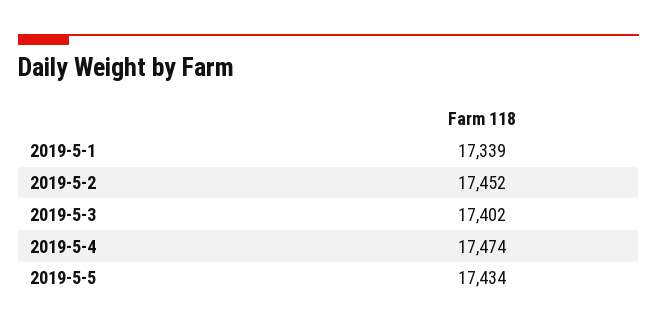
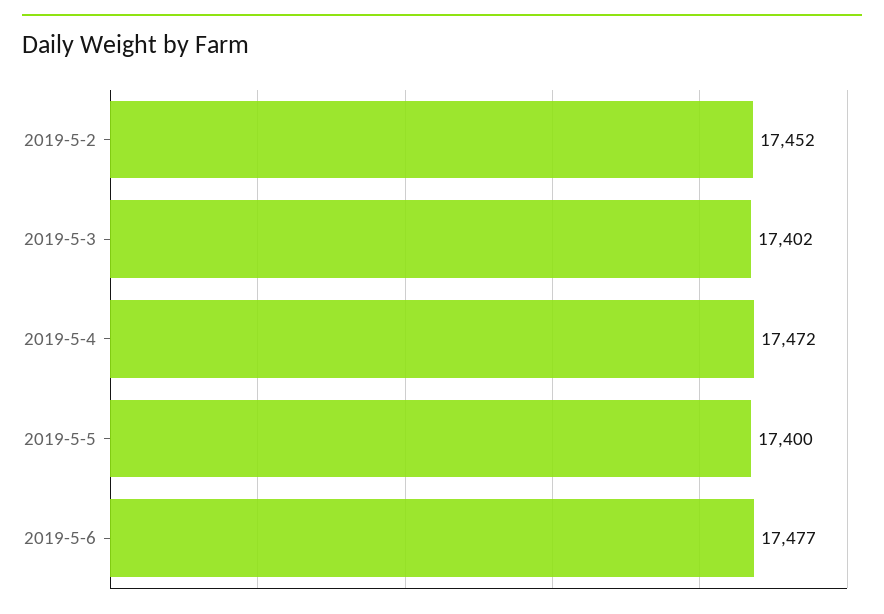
2019-5-1: 17339 -> none
2019-5-4: 17474 -> 17472
2019-5-5: 17434 -> 17400
2019-5-6: none -> 17477

